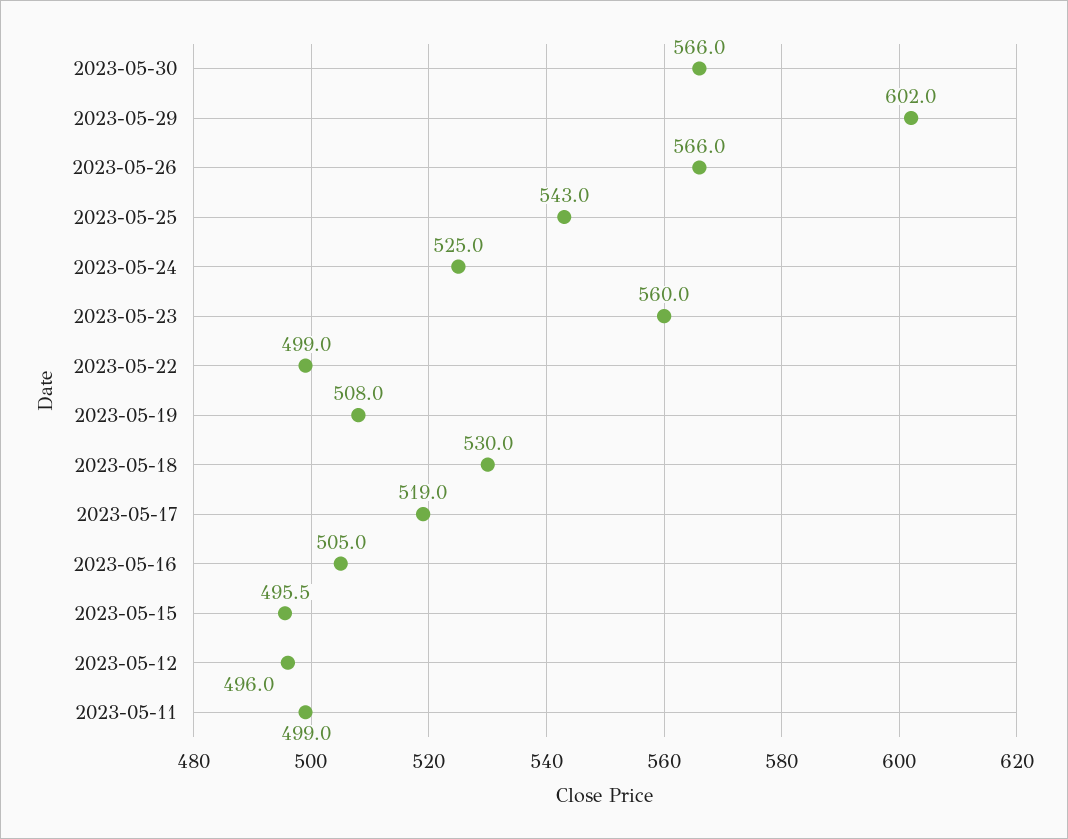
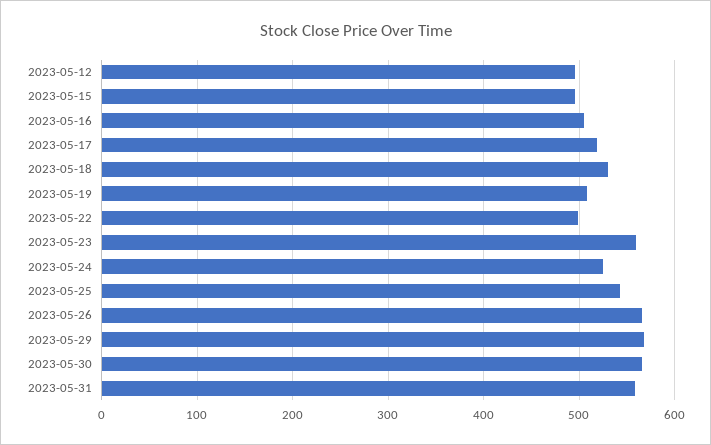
2023-05-29: 602 -> 570
2023-05-11: 499 -> none
2023-05-31: none -> 560

